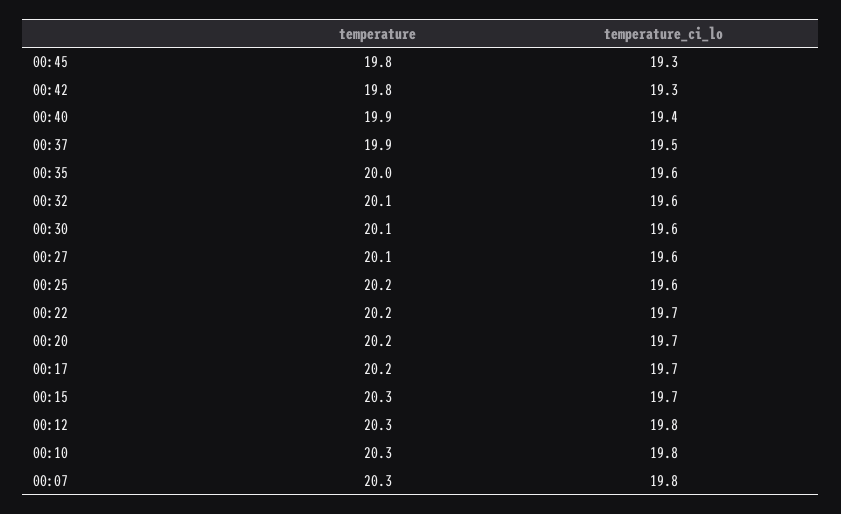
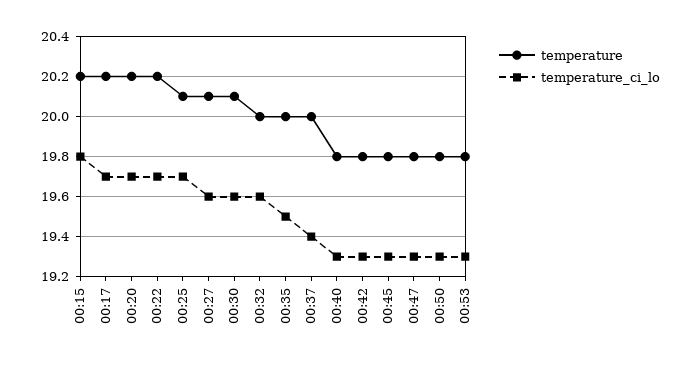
temperature, 00:40: 19.9 -> 19.8
temperature_ci_lo, 00:40: 19.4 -> 19.3
temperature, 00:37: 19.9 -> 20
temperature_ci_lo, 00:37: 19.5 -> 19.4
temperature_ci_lo, 00:35: 19.6 -> 19.5
temperature, 00:32: 20.1 -> 20
temperature, 00:25: 20.2 -> 20.1
temperature_ci_lo, 00:25: 19.6 -> 19.7
temperature, 00:15: 20.3 -> 20.2
temperature_ci_lo, 00:15: 19.7 -> 19.8
temperature, 00:12: 20.3 -> none
temperature_ci_lo, 00:12: 19.8 -> none
temperature, 00:10: 20.3 -> none
temperature_ci_lo, 00:10: 19.8 -> none
temperature, 00:07: 20.3 -> none
temperature_ci_lo, 00:07: 19.8 -> none
temperature, 00:47: none -> 19.8
temperature_ci_lo, 00:47: none -> 19.3
temperature, 00:50: none -> 19.8
temperature_ci_lo, 00:50: none -> 19.3
temperature, 00:53: none -> 19.8
temperature_ci_lo, 00:53: none -> 19.3

